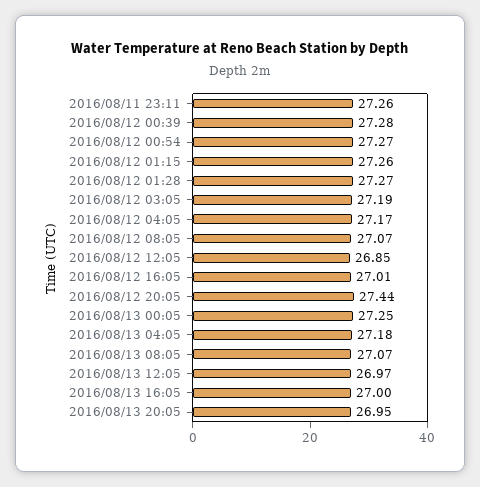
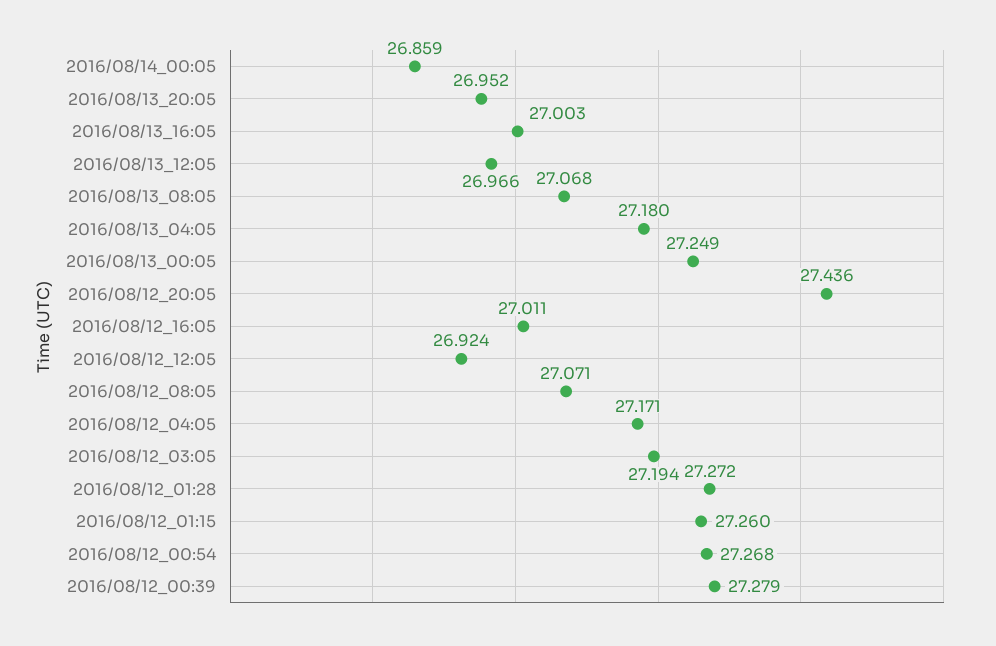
2016/08/11 23:11: 27.26 -> none
2016/08/12 12:05: 26.85 -> 26.924
2016/08/14_00:05: none -> 26.859

